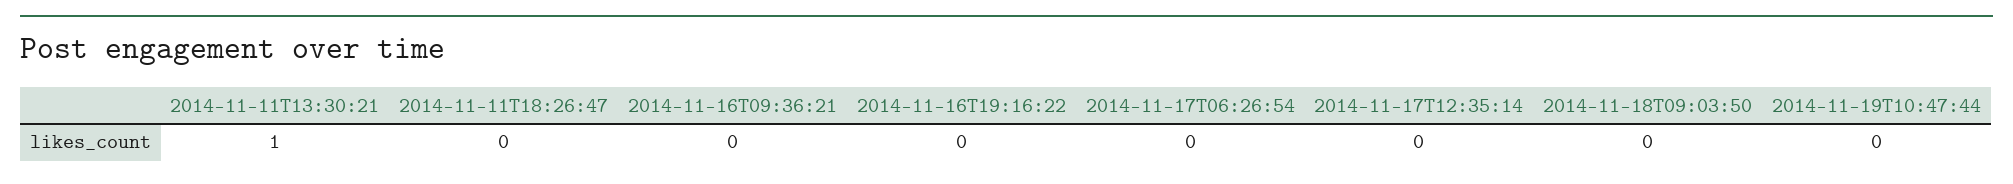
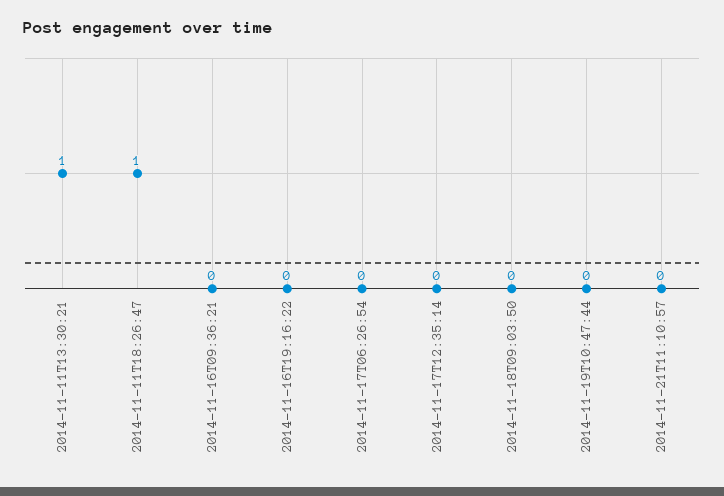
2014-11-11T18:26:47: 0 -> 1
2014-11-21T11:10:57: none -> 0

